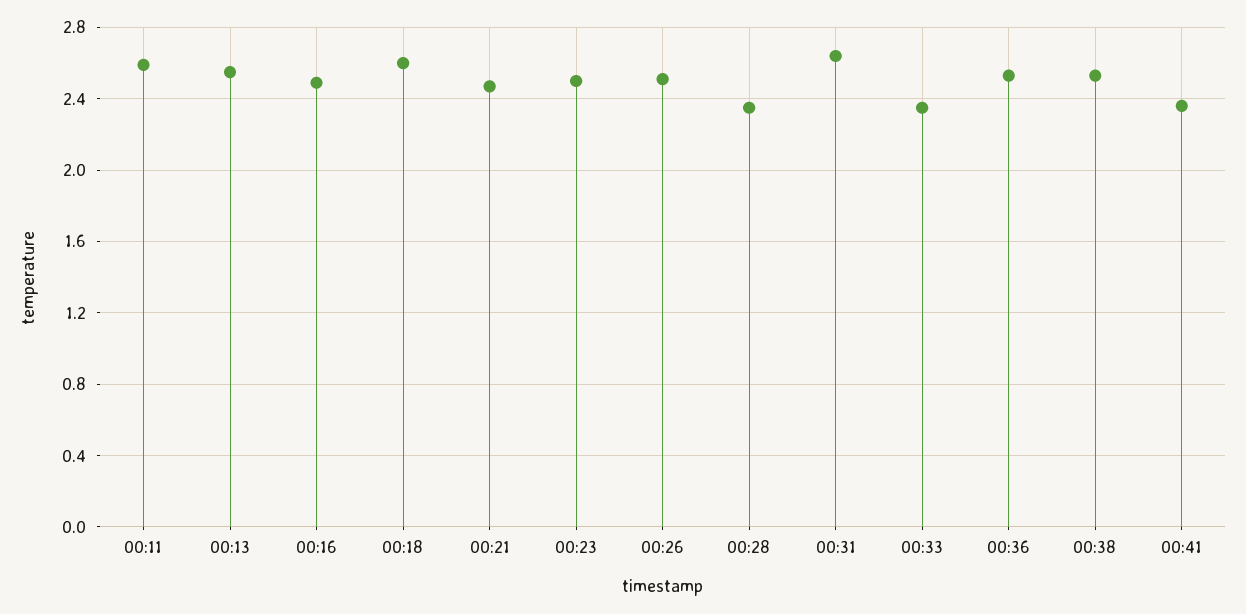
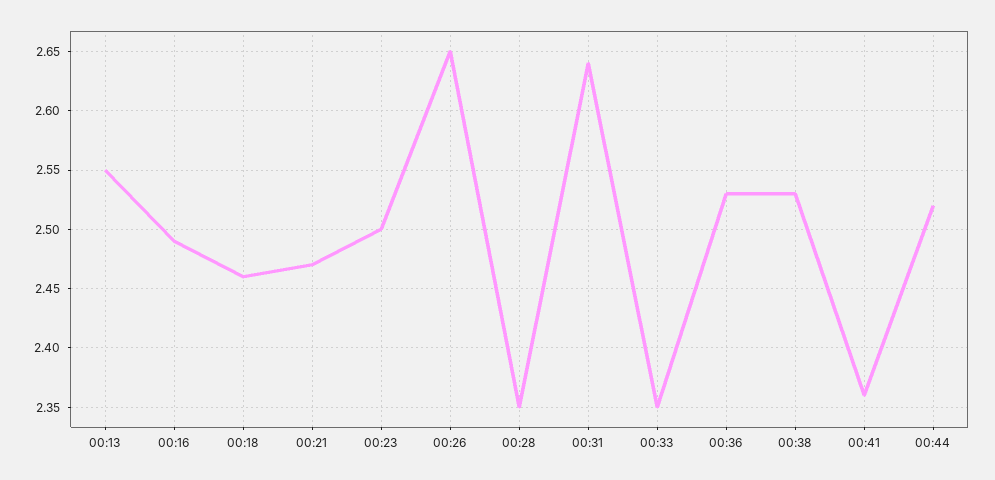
00:11: 2.6 -> none
00:18: 2.6 -> 2.46
00:26: 2.5 -> 2.65
00:44: none -> 2.52

